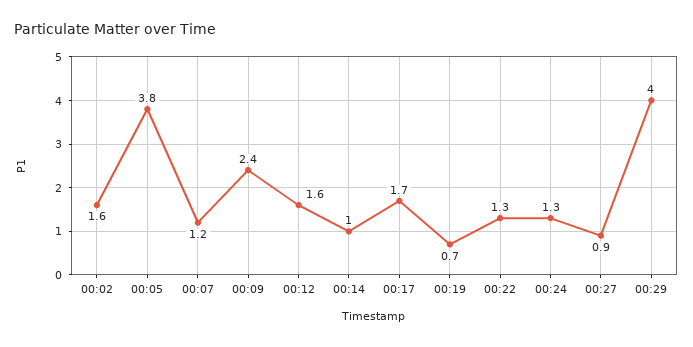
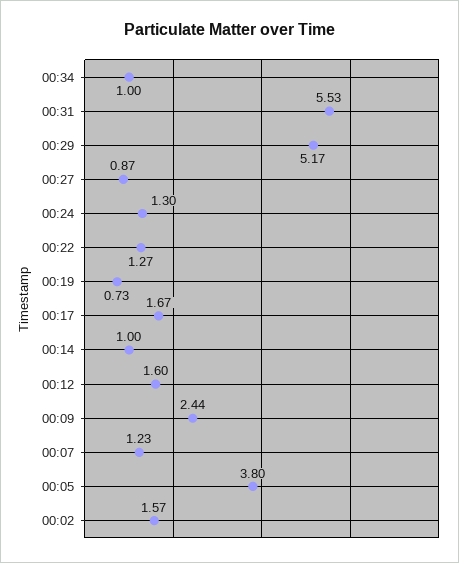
00:29: 4 -> 5.17
00:34: none -> 1
00:31: none -> 5.53

